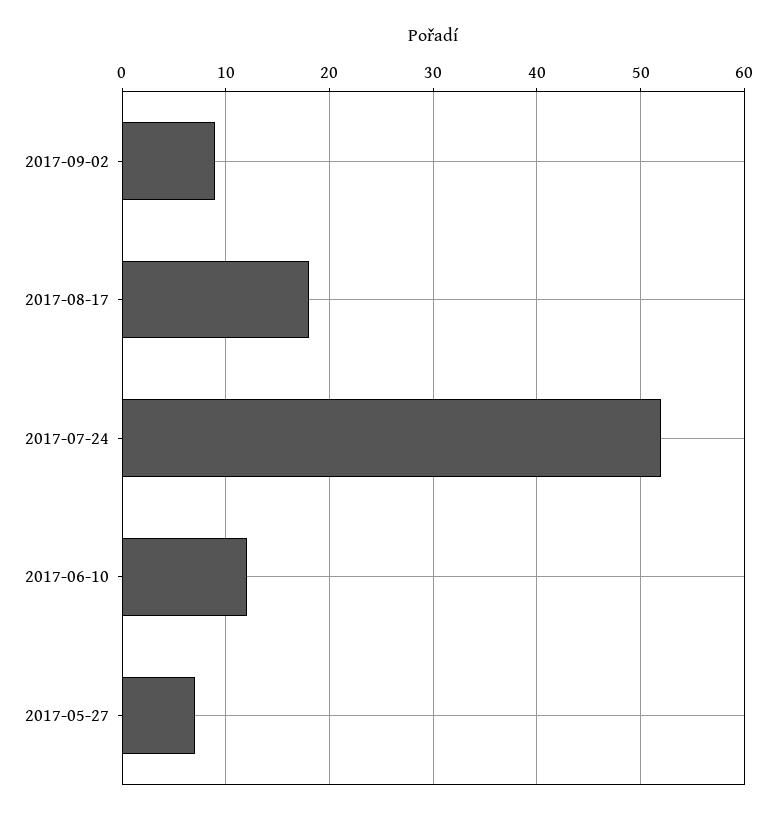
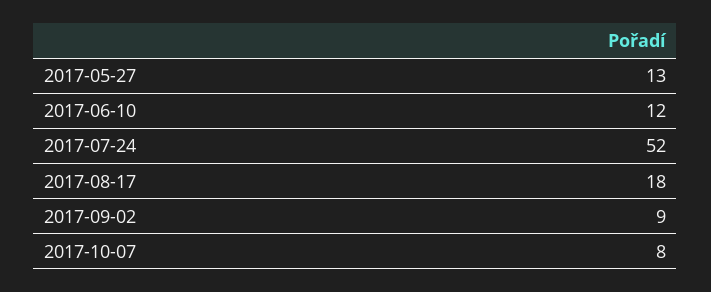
2017-05-27: 7 -> 13
2017-10-07: none -> 8

